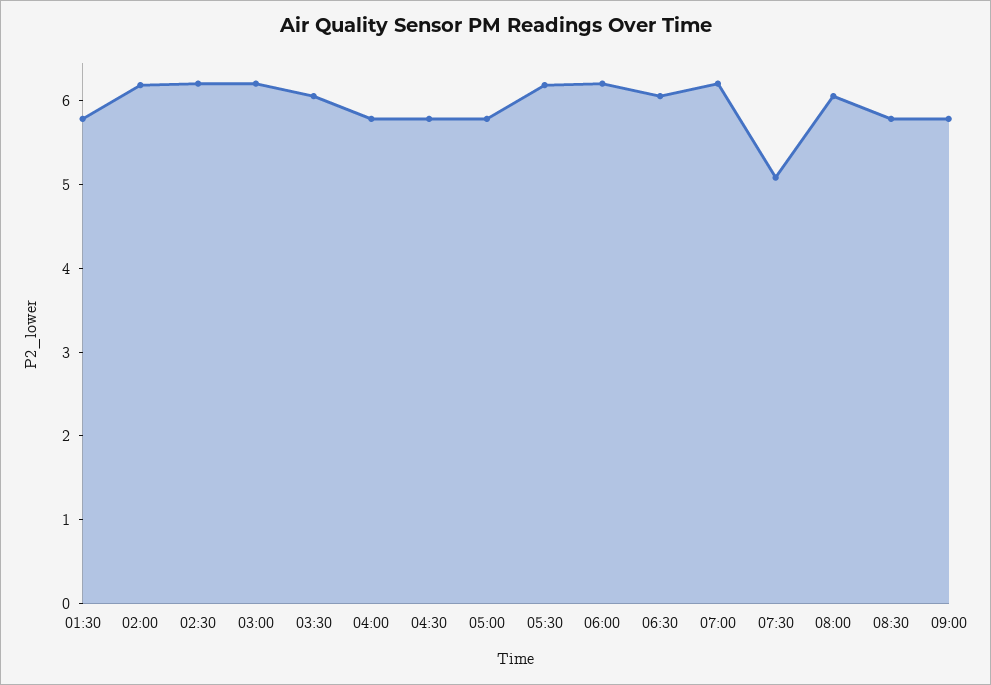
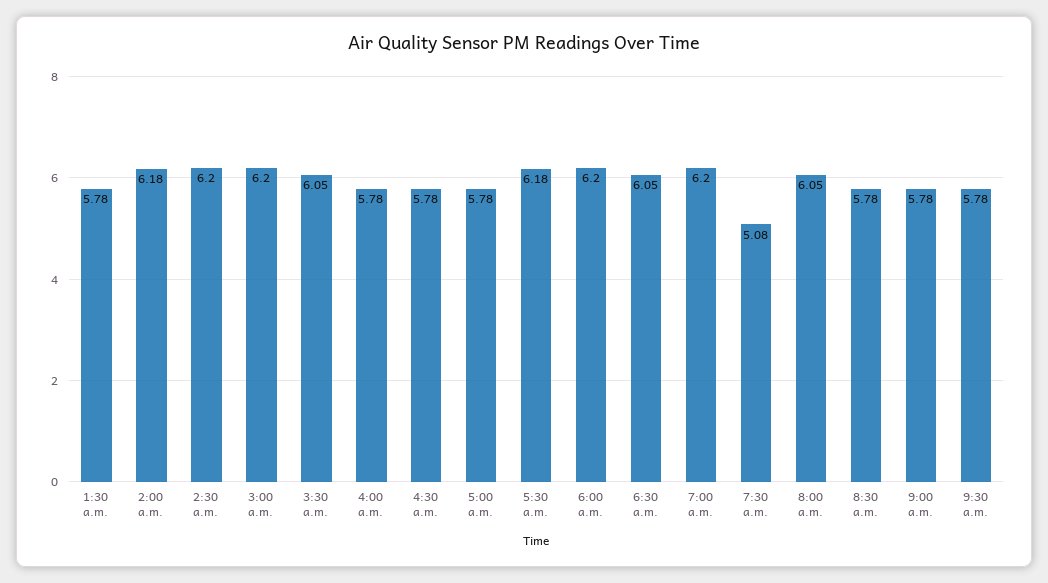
9:30 a.m.: none -> 5.78

